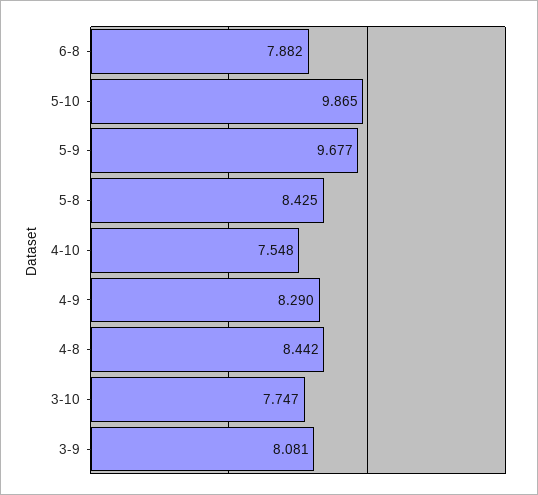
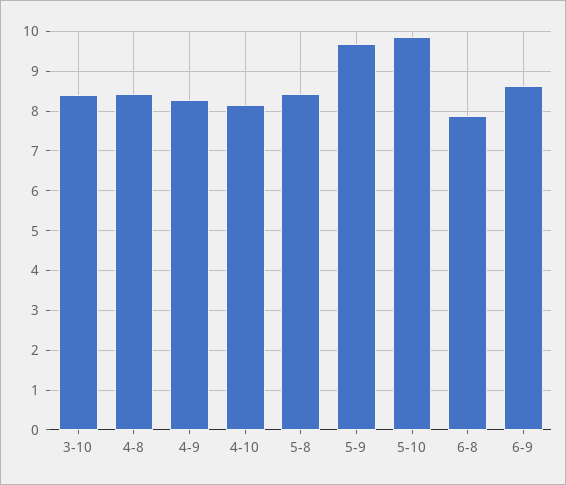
4-10: 7.548 -> 8.2
3-10: 7.747 -> 8.4
3-9: 8.081 -> none
6-9: none -> 8.6

